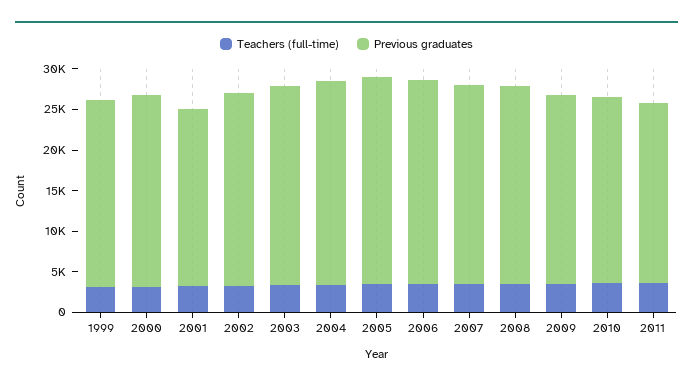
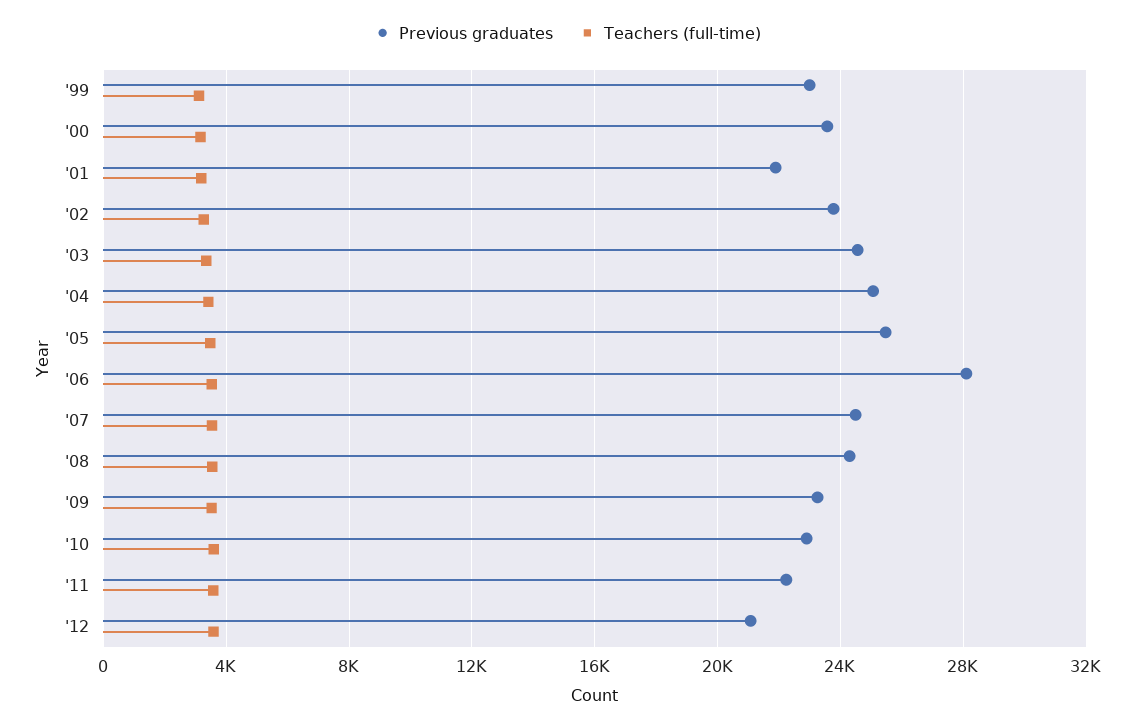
Previous graduates, 2006: 25000 -> 28000
Previous graduates, '12: none -> 21000
Teachers (full-time), '12: none -> 3500

